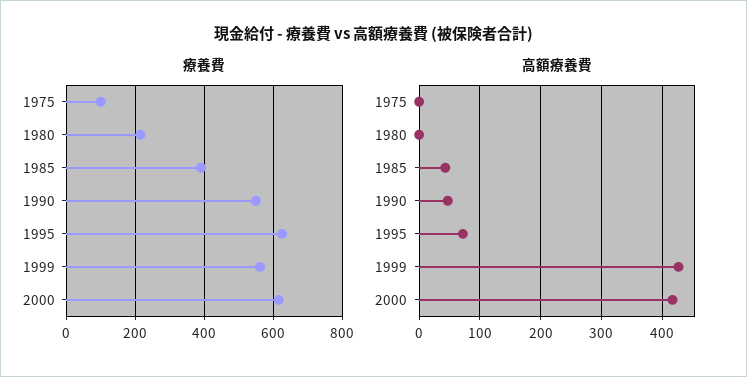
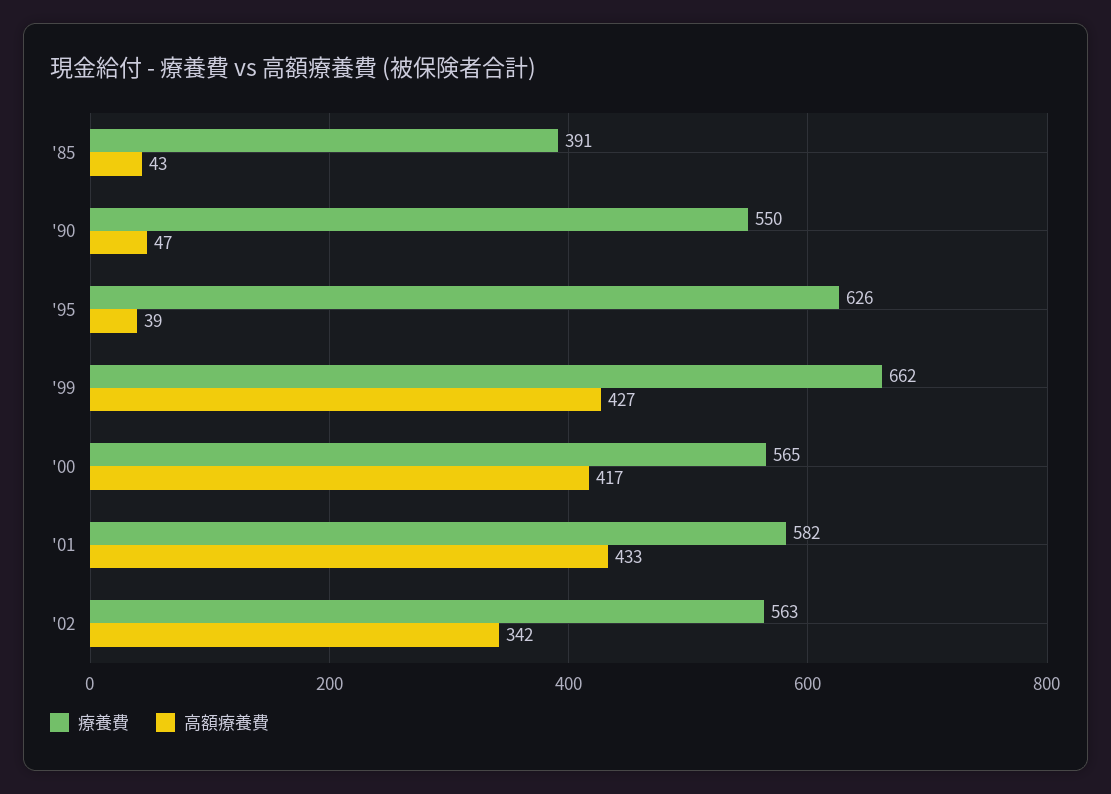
療養費, 1975: 100 -> none
療養費, 1980: 220 -> none
療養費, 1999: 560 -> 662
療養費, 2000: 620 -> 565
高額療養費, 1975: 0 -> none
高額療養費, 1980: 0 -> none
高額療養費, 1995: 70 -> 39
療養費, '01: none -> 582
高額療養費, '01: none -> 433
療養費, '02: none -> 563
高額療養費, '02: none -> 342

